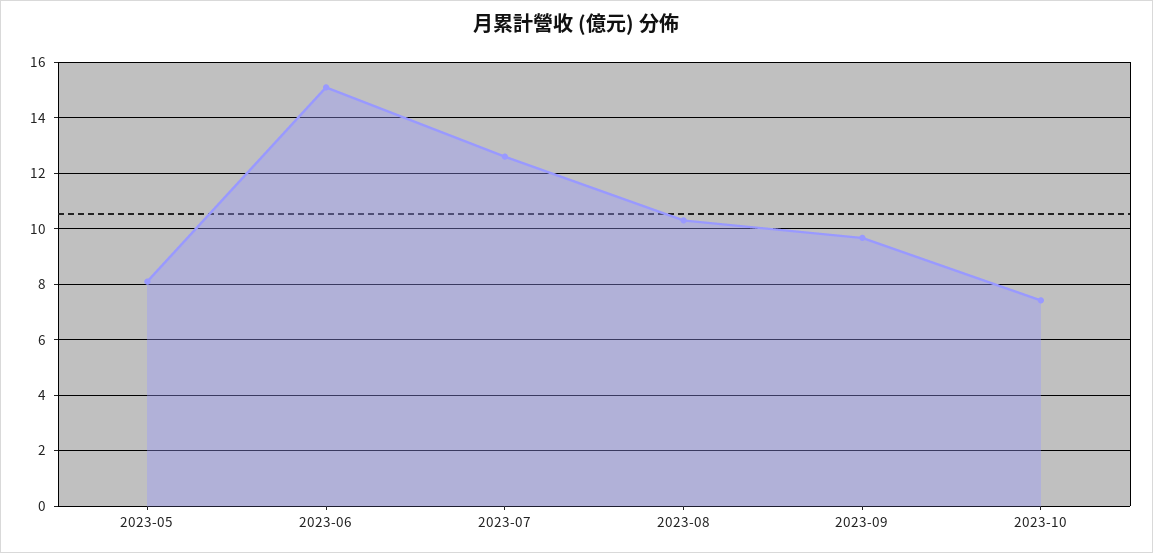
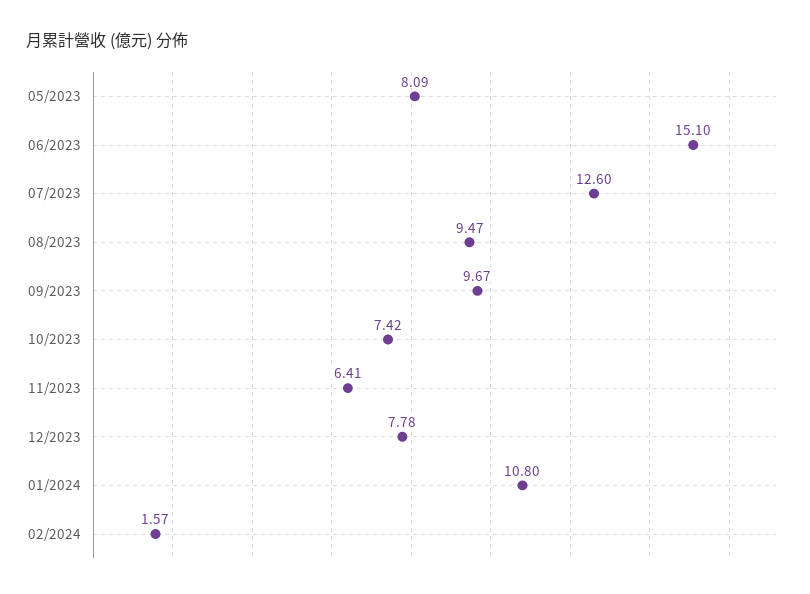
2023-08: 10.25 -> 9.47
11/2023: none -> 6.41
12/2023: none -> 7.78
01/2024: none -> 10.8
02/2024: none -> 1.57

